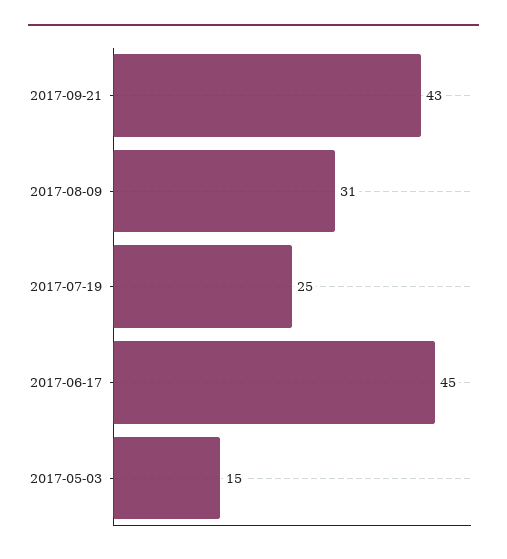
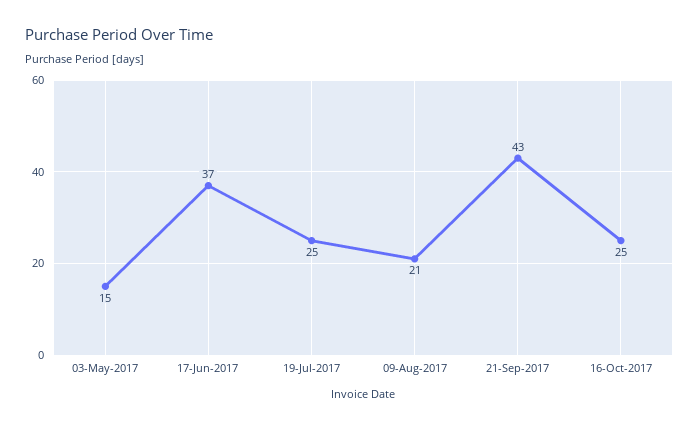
2017-08-09: 31 -> 21
2017-06-17: 45 -> 37
16-Oct-2017: none -> 25

